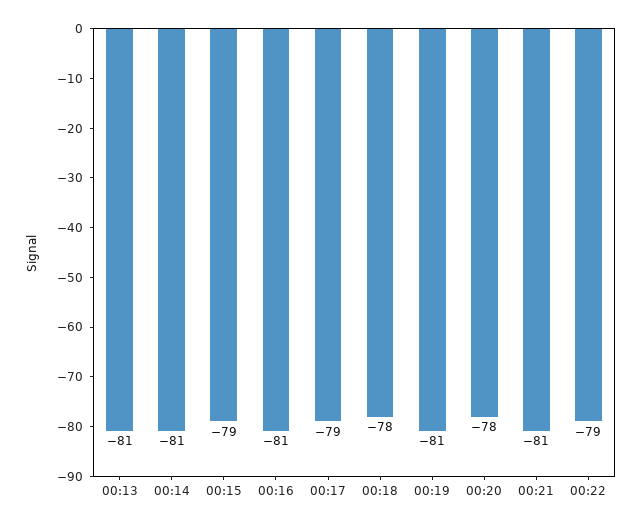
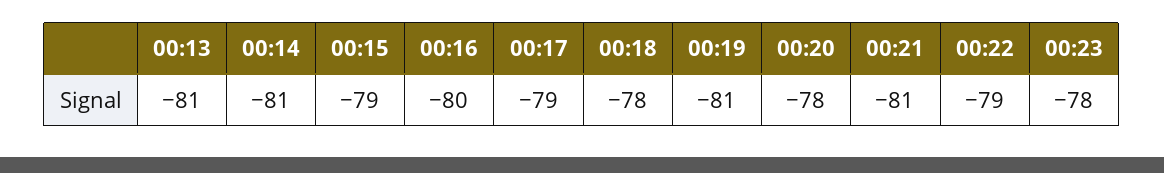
00:16: -81 -> -80
00:23: none -> -78

